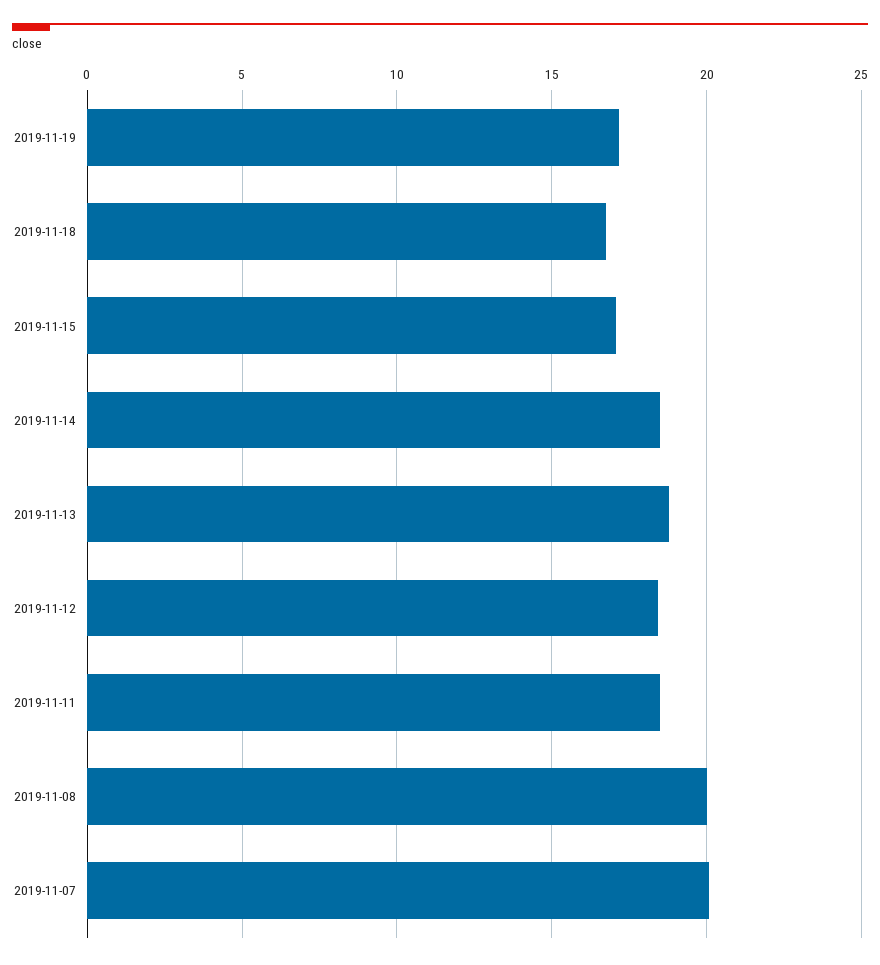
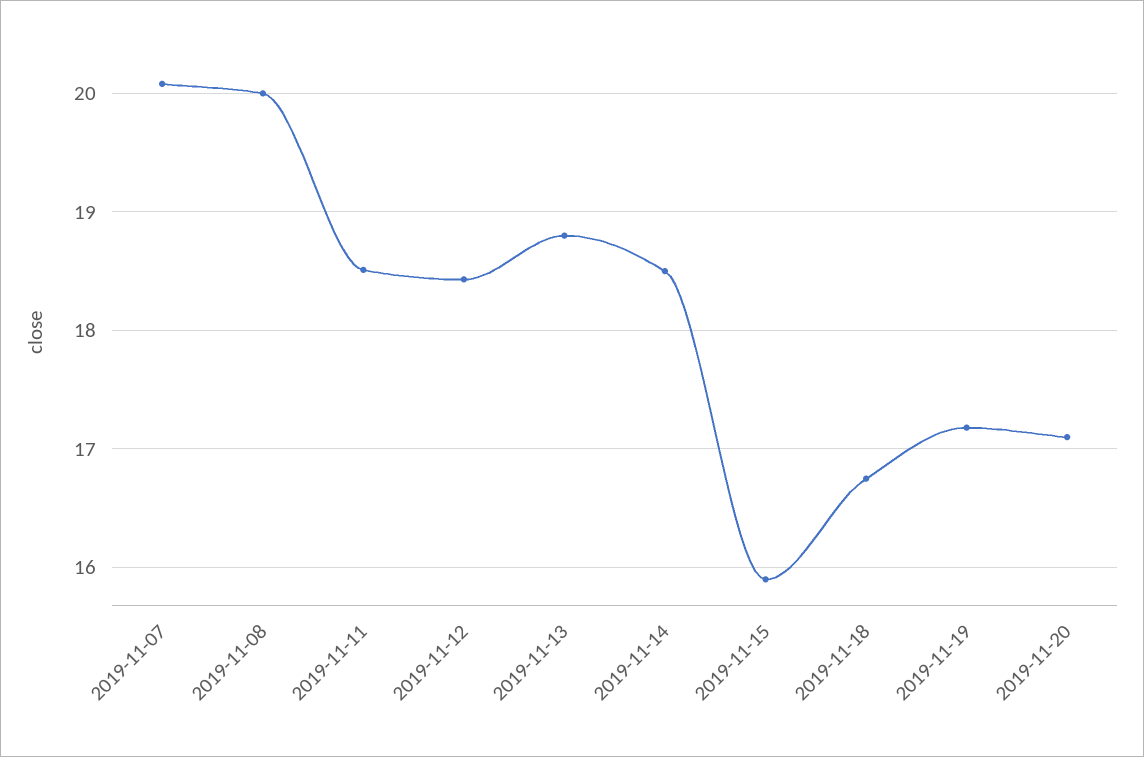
2019-11-15: 17 -> 15.9
2019-11-20: none -> 17.1

